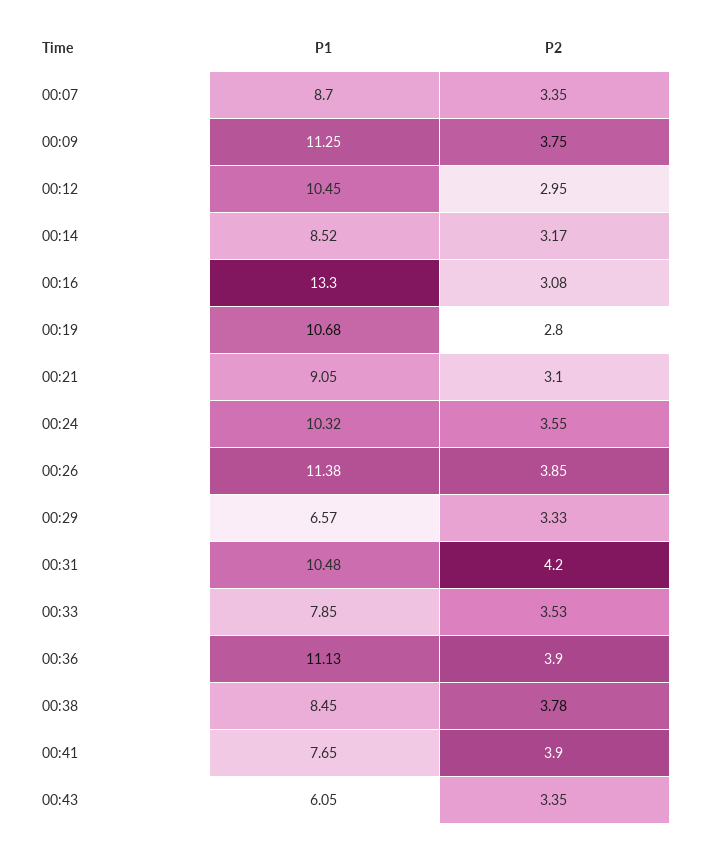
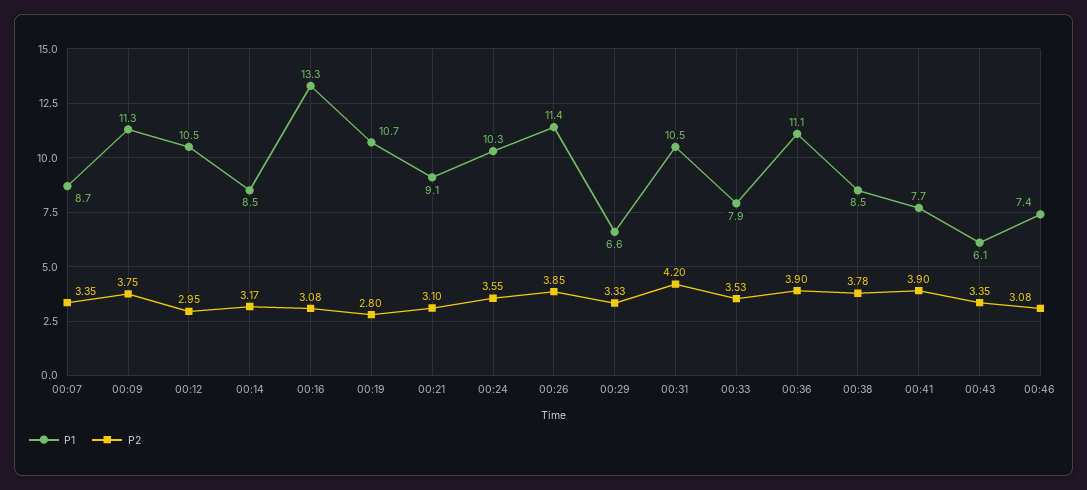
P1, 00:46: none -> 7.4
P2, 00:46: none -> 3.08

